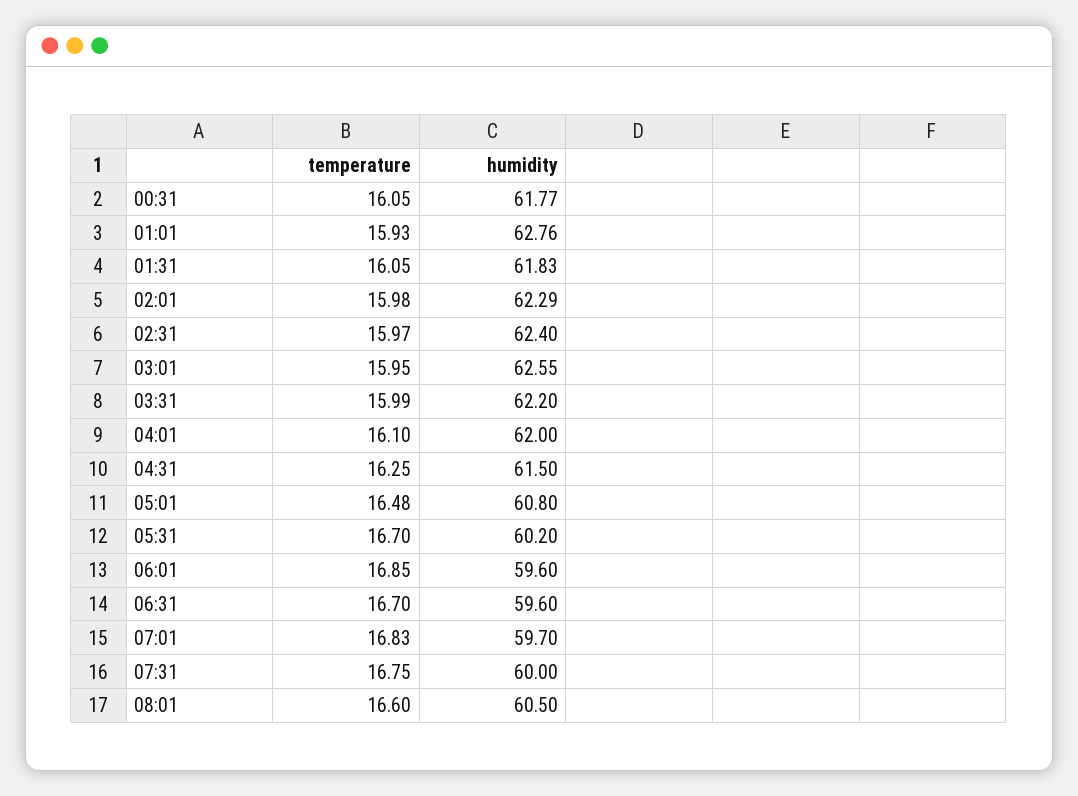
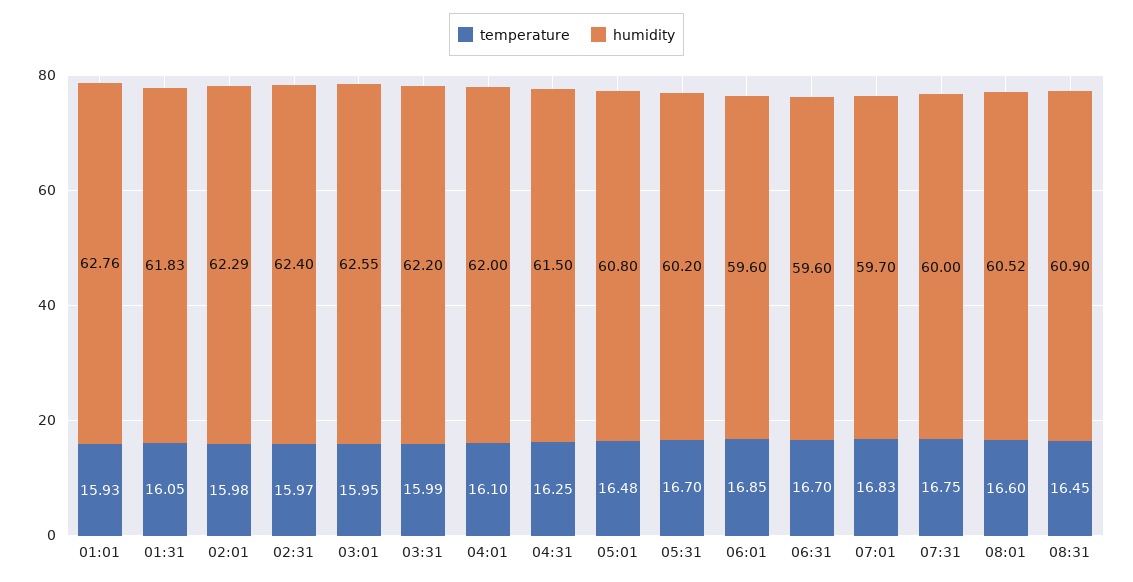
temperature, 00:31: 16.05 -> none
humidity, 00:31: 61.77 -> none
humidity, 08:01: 60.5 -> 60.52
temperature, 08:31: none -> 16.45
humidity, 08:31: none -> 60.9

